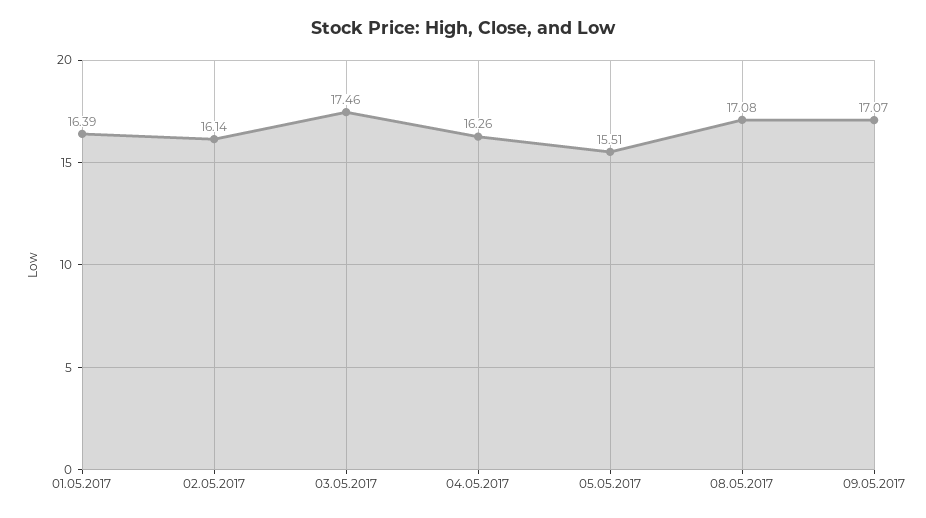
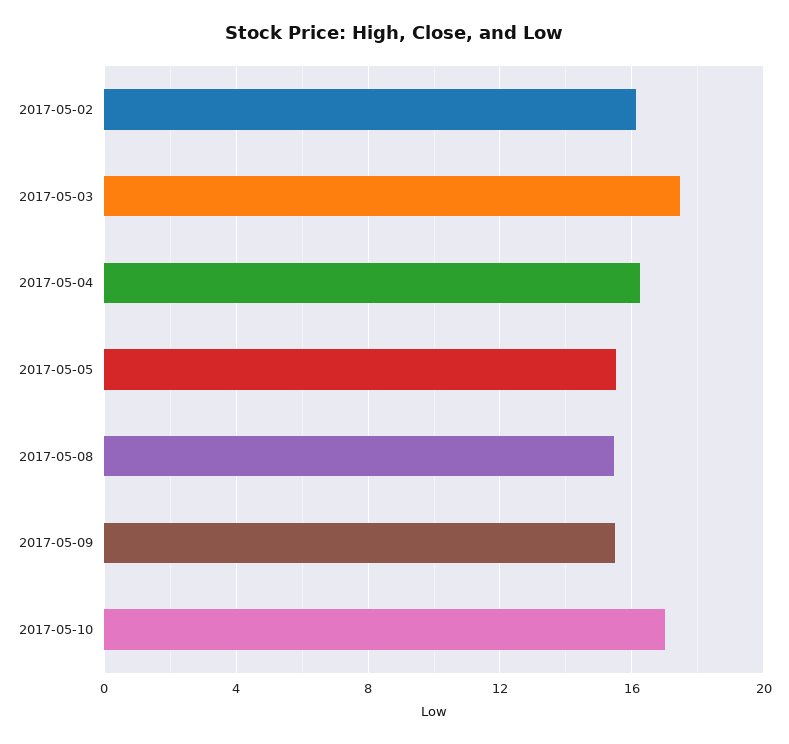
01.05.2017: 16.39 -> none
08.05.2017: 17.08 -> 15.5
09.05.2017: 17.07 -> 15.5
2017-05-10: none -> 17

